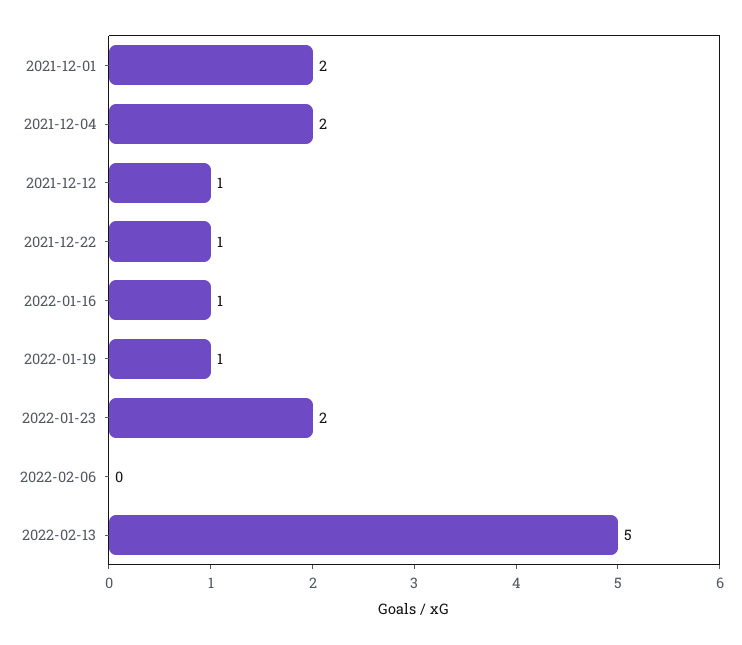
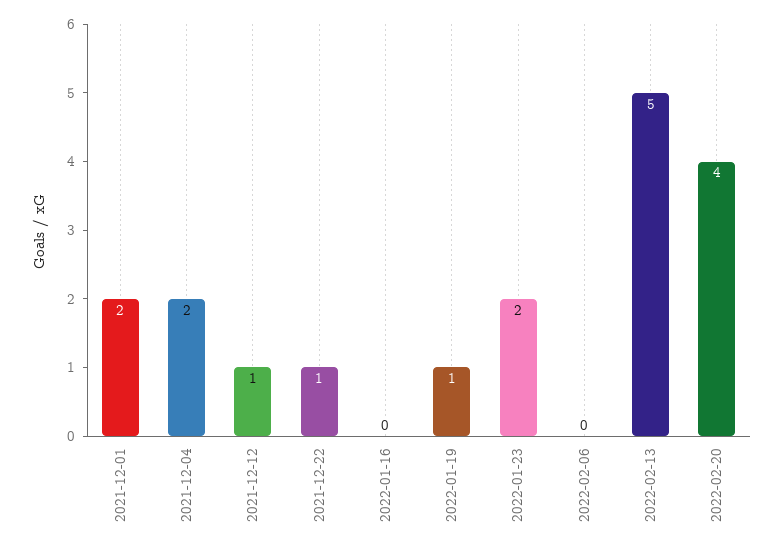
2022-01-16: 1 -> 0
2022-02-20: none -> 4

